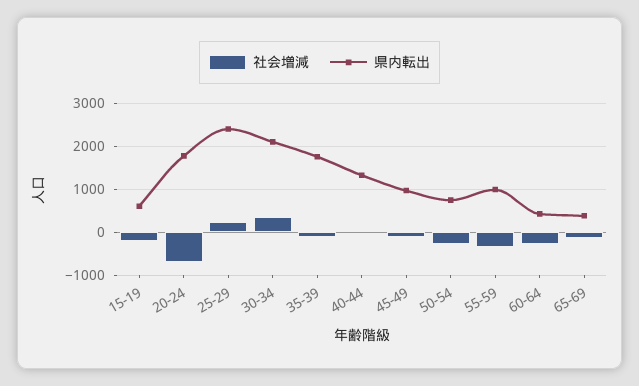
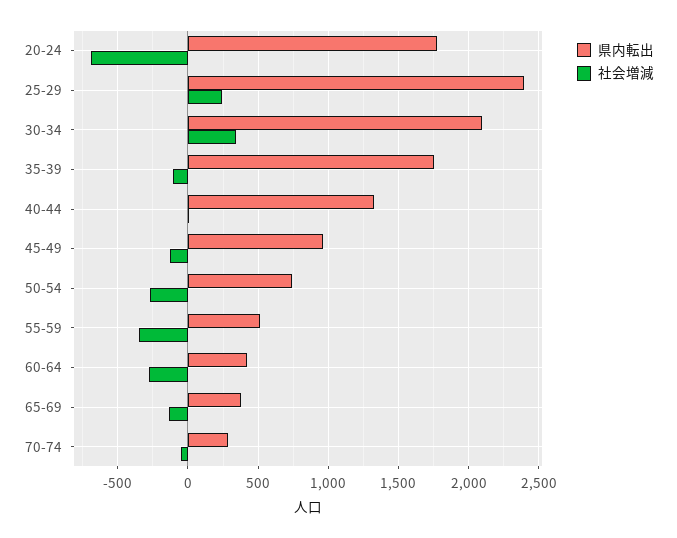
社会増減, 15-19: -200 -> none
県内転出, 15-19: 600 -> none
県内転出, 55-59: 1000 -> 500
県内転出, 70-74: none -> 300
社会増減, 70-74: none -> -50

